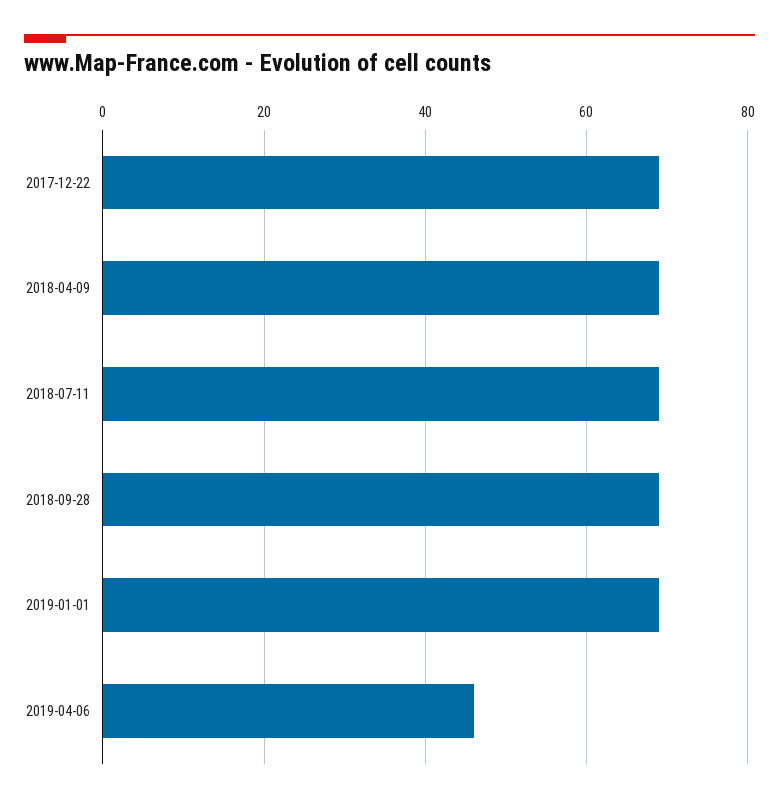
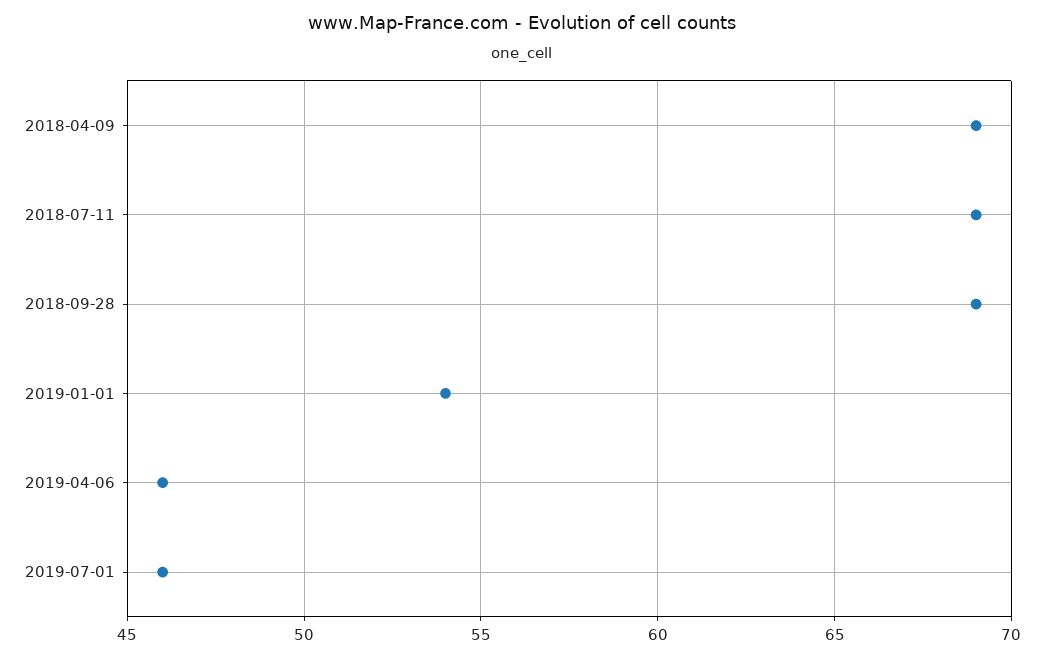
2017-12-22: 70 -> none
2019-01-01: 70 -> 54
2019-07-01: none -> 46

